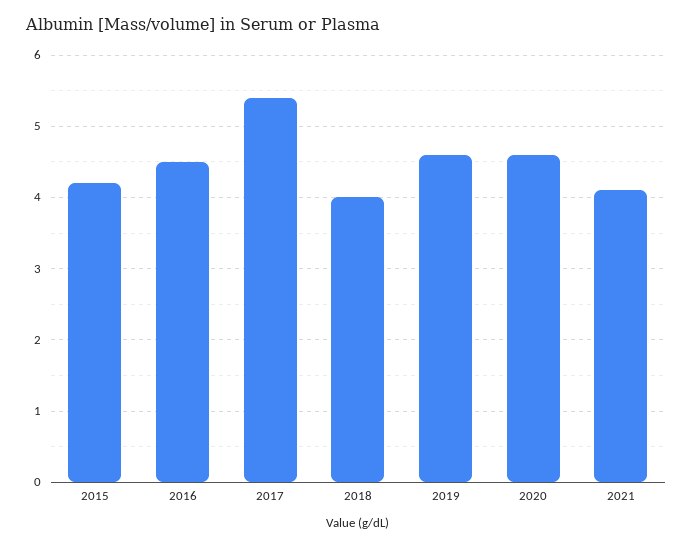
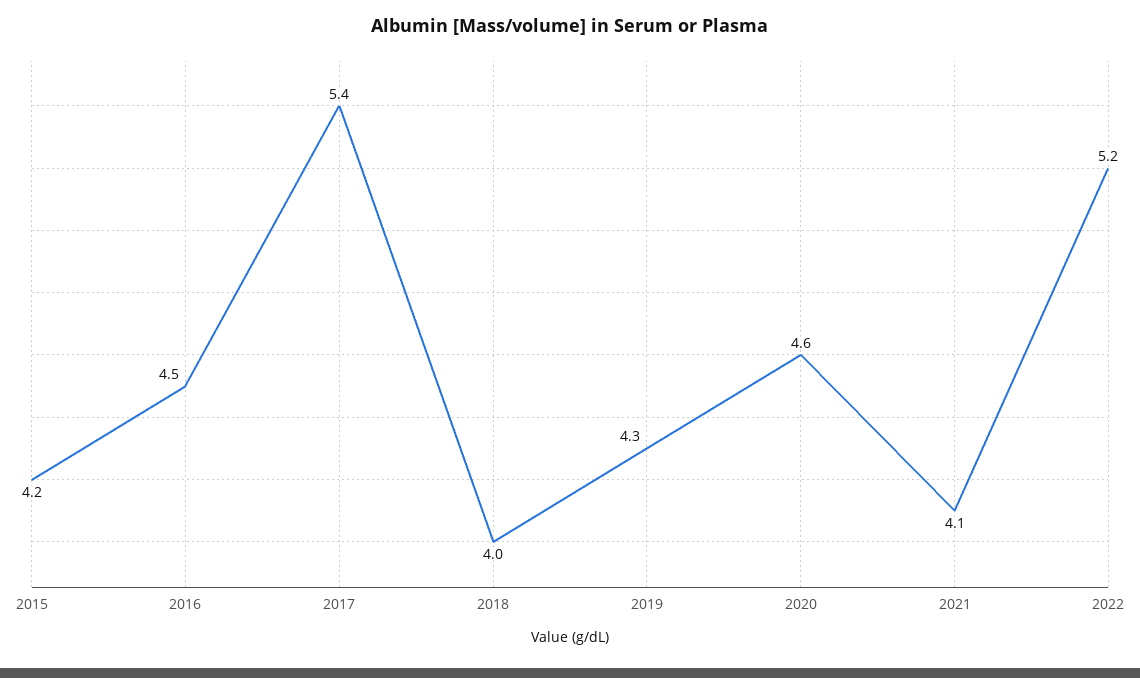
2019: 4.6 -> 4.3
2022: none -> 5.2

